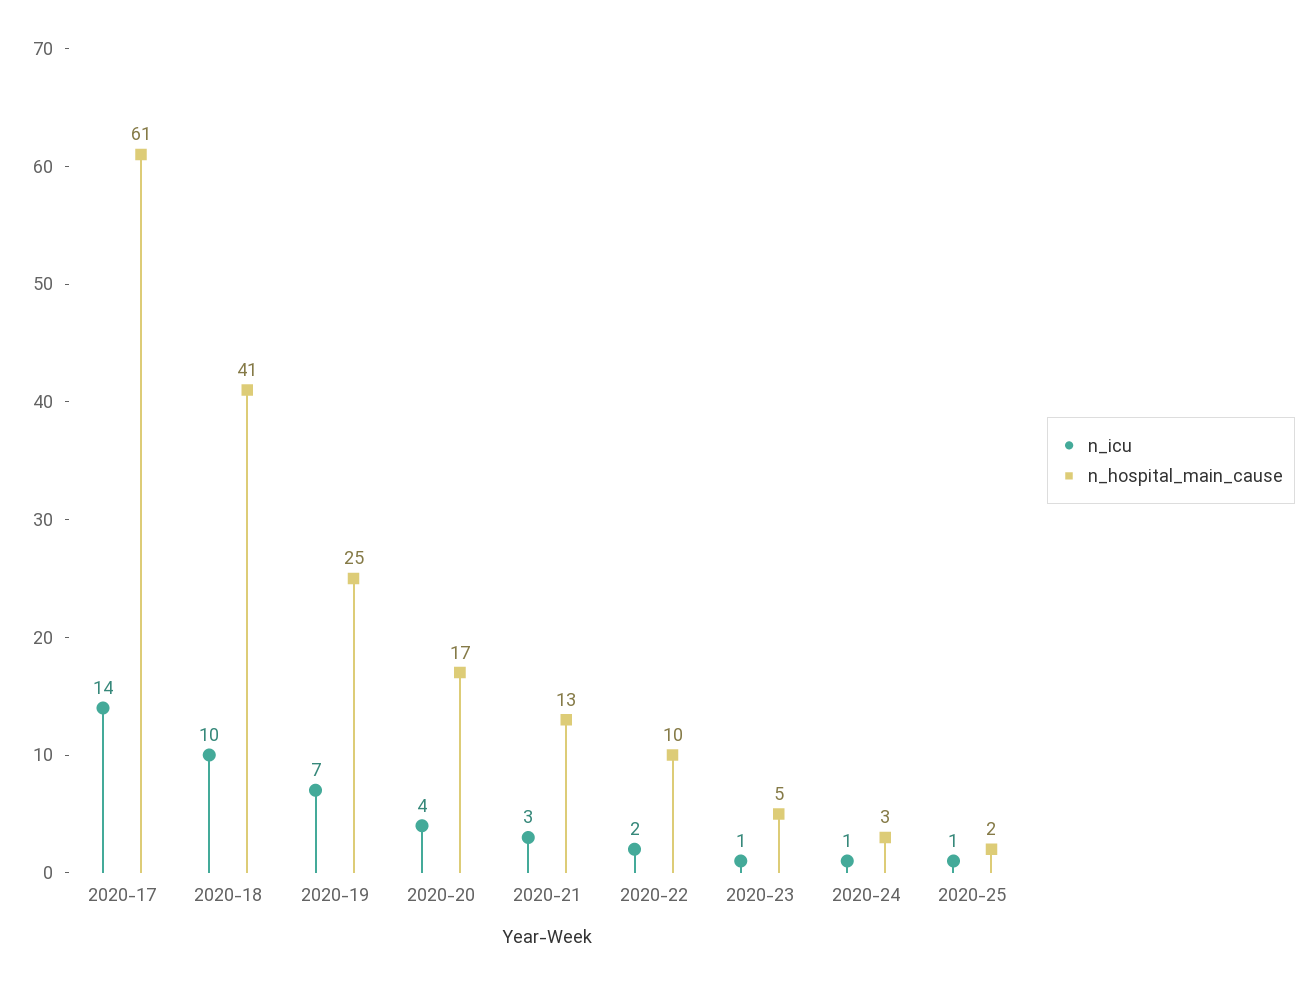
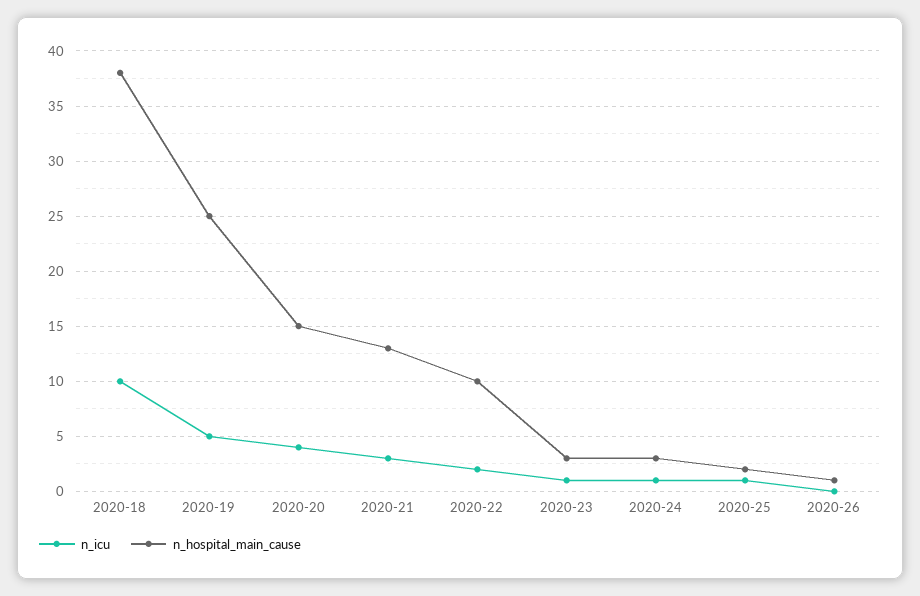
n_icu, 2020-17: 14 -> none
n_hospital_main_cause, 2020-17: 61 -> none
n_hospital_main_cause, 2020-18: 41 -> 38
n_icu, 2020-19: 7 -> 5
n_hospital_main_cause, 2020-20: 17 -> 15
n_hospital_main_cause, 2020-23: 5 -> 3
n_icu, 2020-26: none -> 0
n_hospital_main_cause, 2020-26: none -> 1

